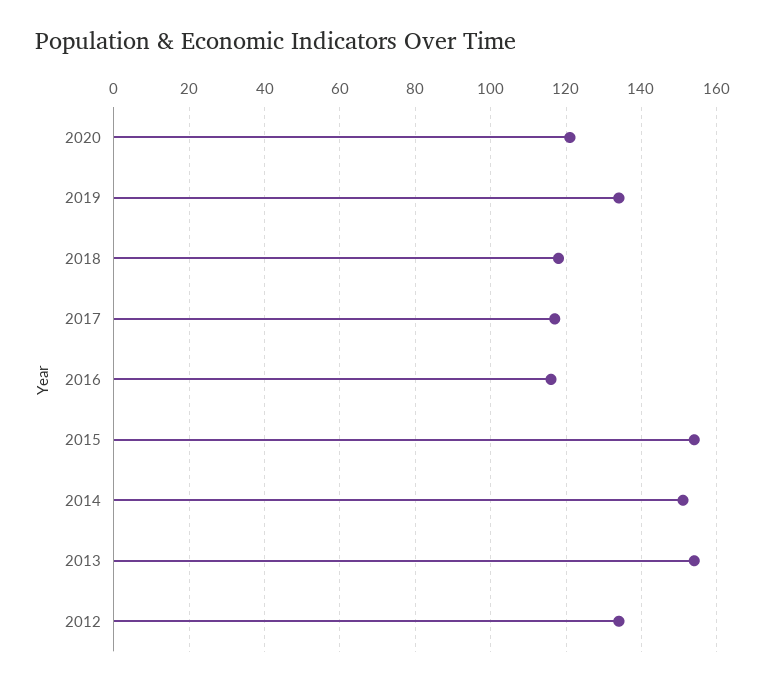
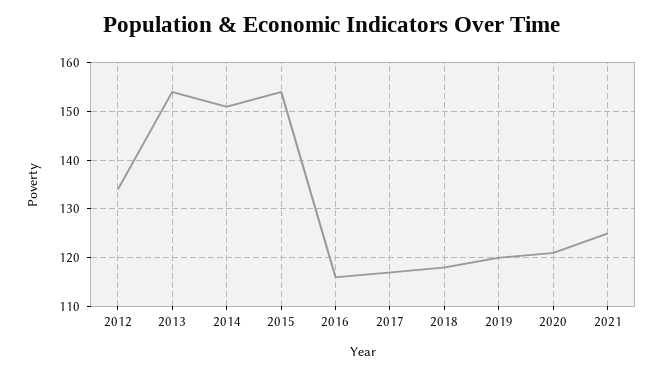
2019: 135 -> 120
2021: none -> 125

